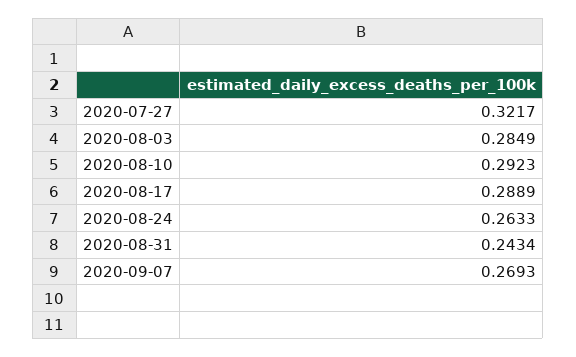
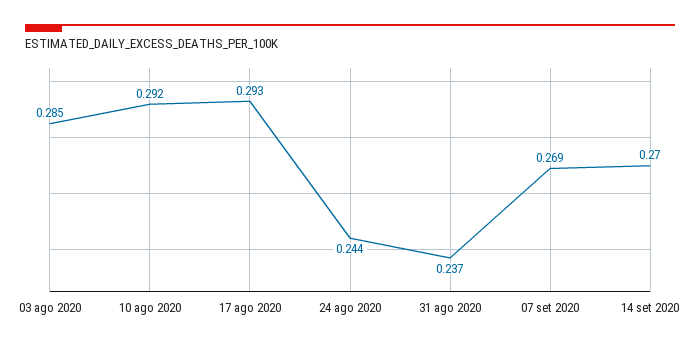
2020-07-27: 0.3217 -> none
2020-08-17: 0.2889 -> 0.293
2020-08-24: 0.2633 -> 0.244
2020-08-31: 0.2434 -> 0.237
14 set 2020: none -> 0.27

